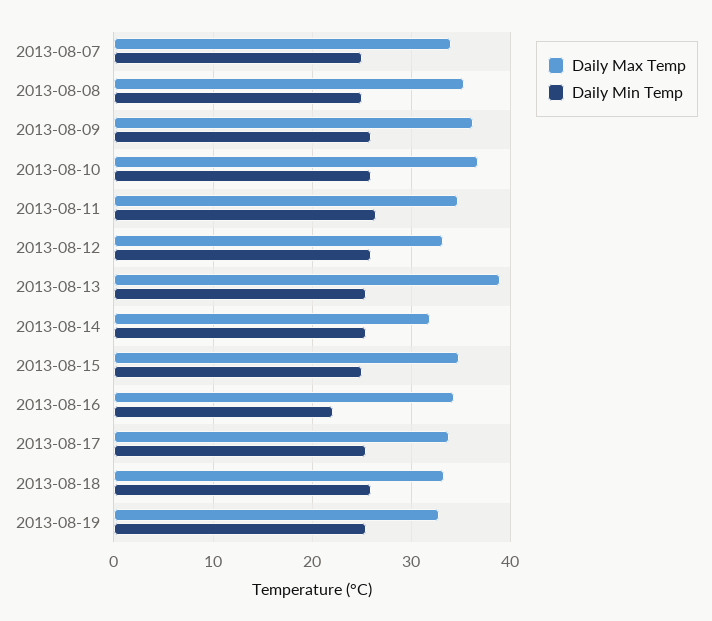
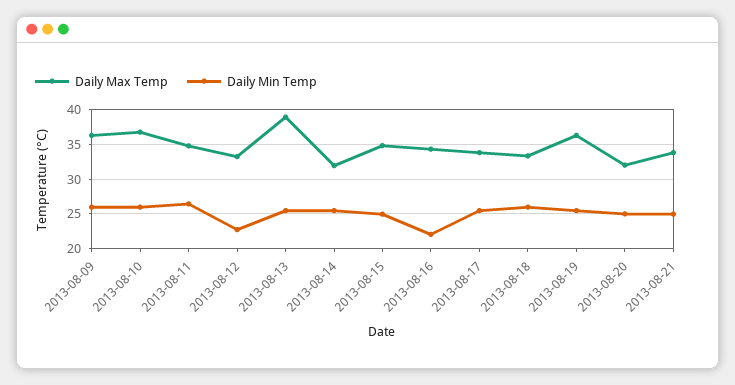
Daily Max Temp, 2013-08-07: 34 -> none
Daily Min Temp, 2013-08-07: 25 -> none
Daily Max Temp, 2013-08-08: 35 -> none
Daily Min Temp, 2013-08-08: 25 -> none
Daily Min Temp, 2013-08-12: 26 -> 23
Daily Max Temp, 2013-08-19: 33 -> 36
Daily Max Temp, 2013-08-20: none -> 32
Daily Min Temp, 2013-08-20: none -> 25
Daily Max Temp, 2013-08-21: none -> 34
Daily Min Temp, 2013-08-21: none -> 25

